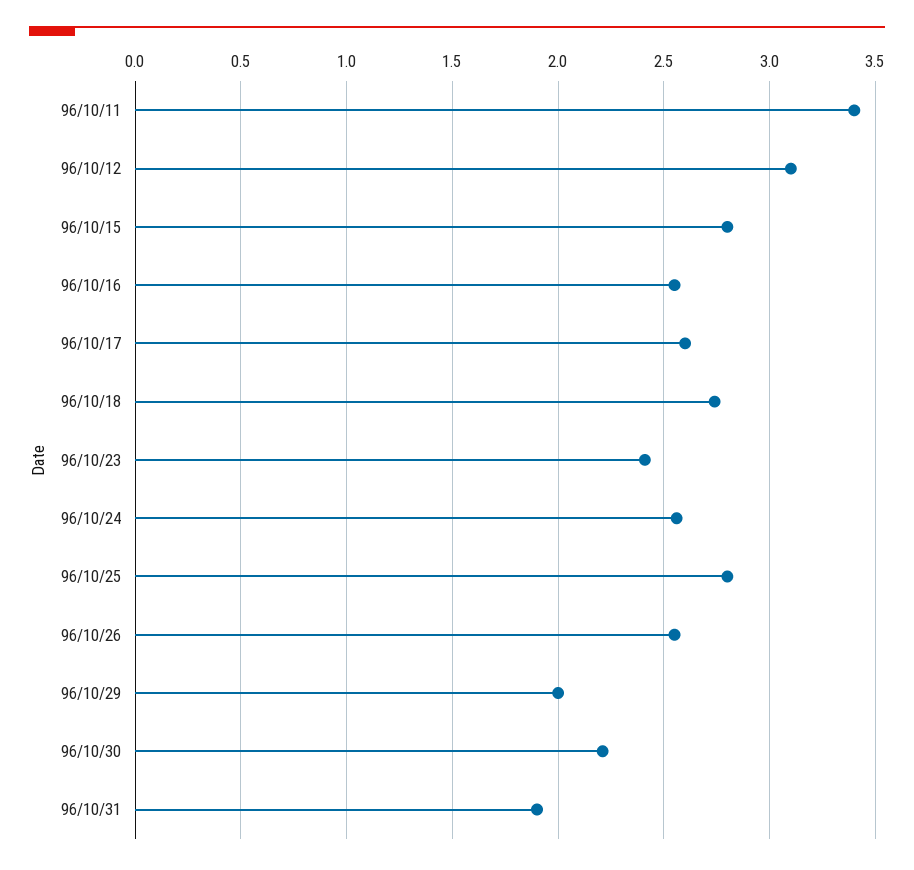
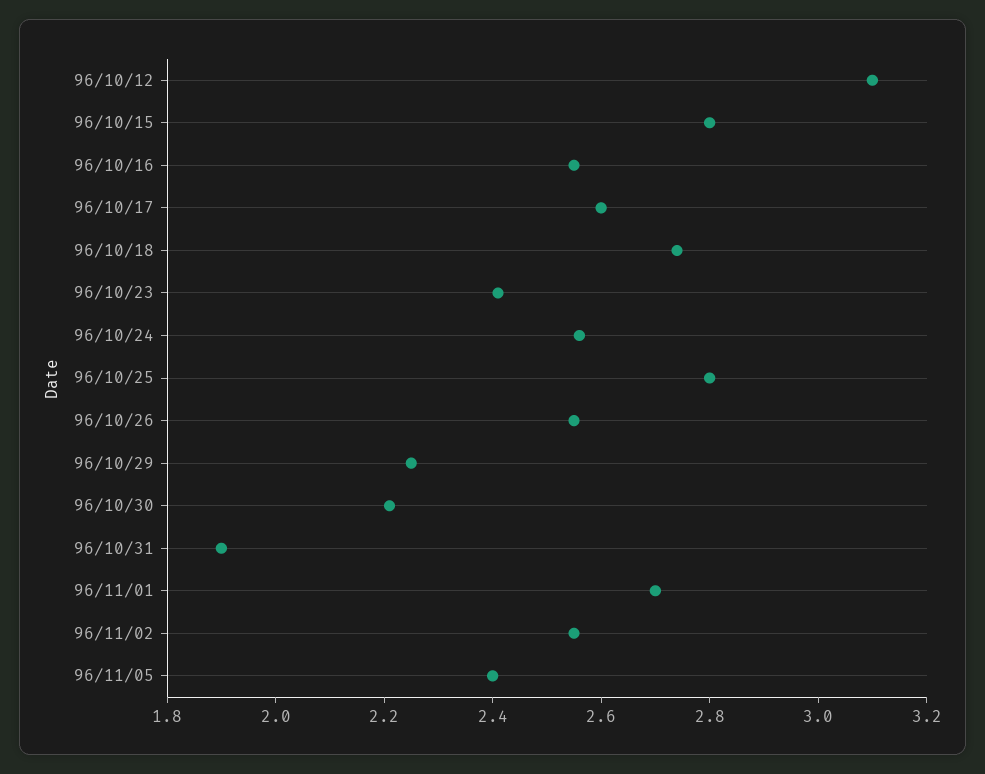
96/10/11: 3.4 -> none
96/10/29: 2 -> 2.25
96/11/01: none -> 2.7
96/11/02: none -> 2.55
96/11/05: none -> 2.4

